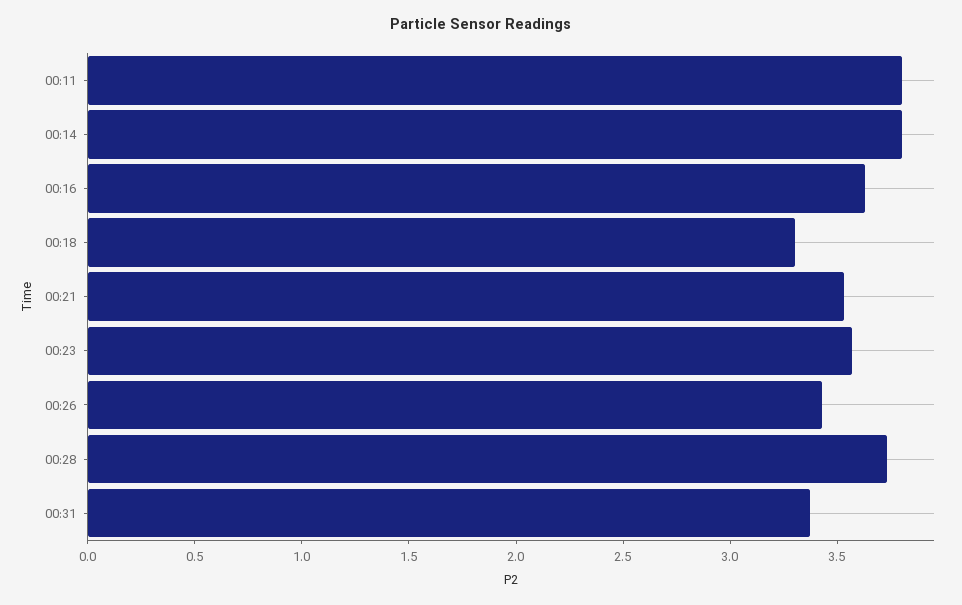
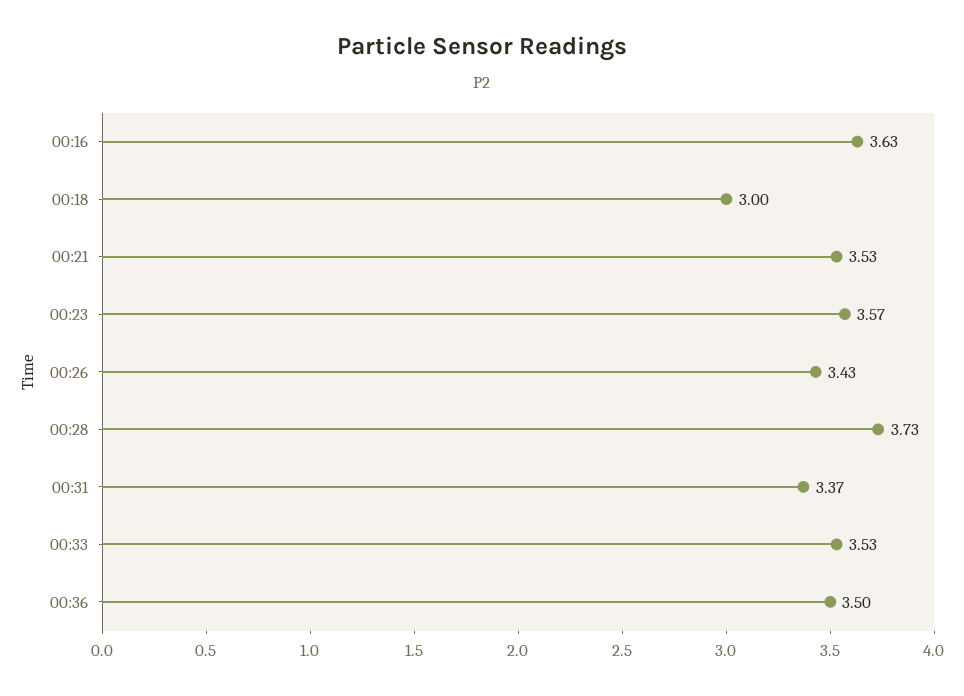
00:11: 3.8 -> none
00:14: 3.8 -> none
00:18: 3.3 -> 3
00:33: none -> 3.53
00:36: none -> 3.5

